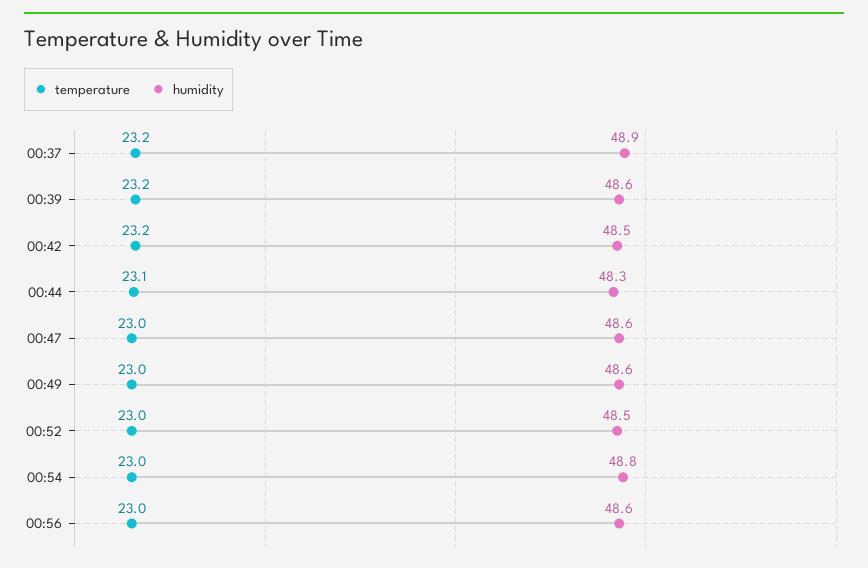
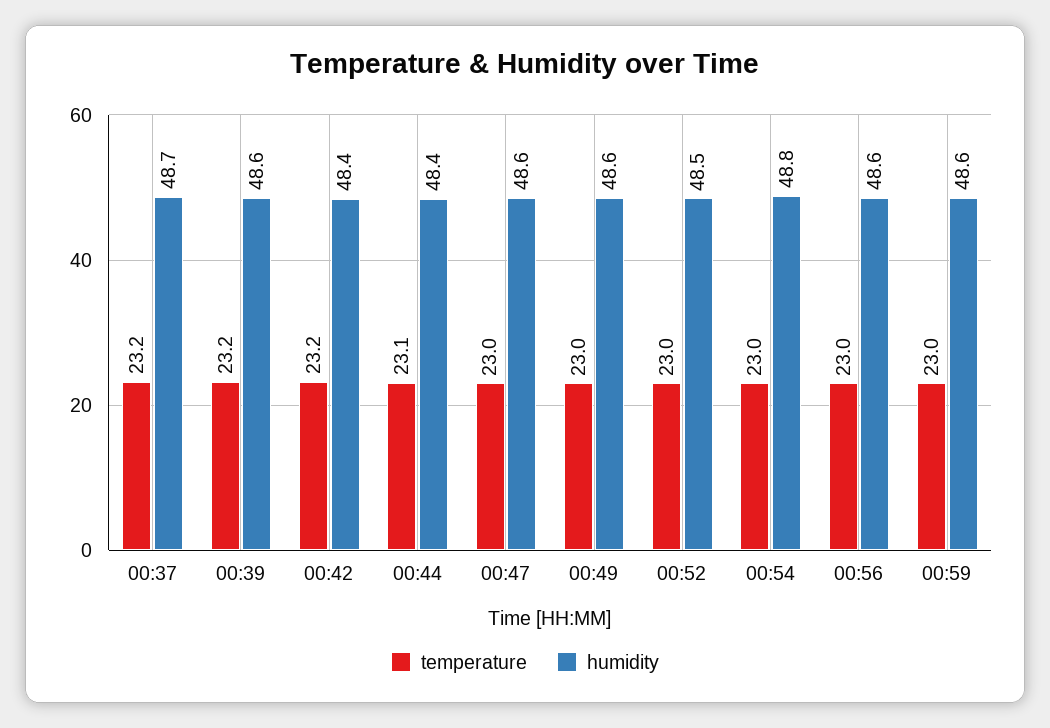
humidity, 00:37: 48.9 -> 48.7
humidity, 00:42: 48.5 -> 48.4
humidity, 00:44: 48.3 -> 48.4
temperature, 00:59: none -> 23
humidity, 00:59: none -> 48.6

